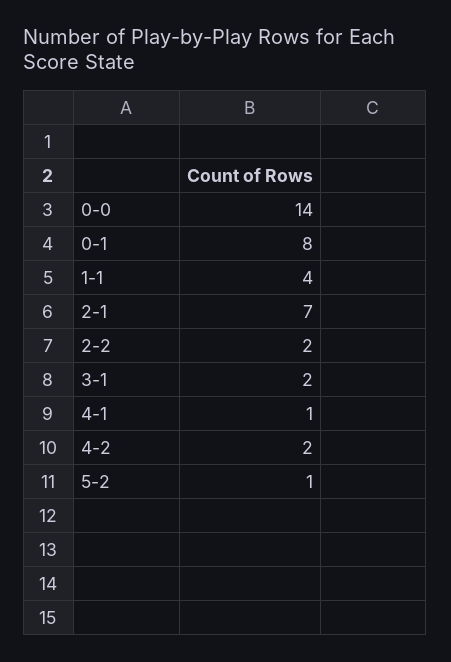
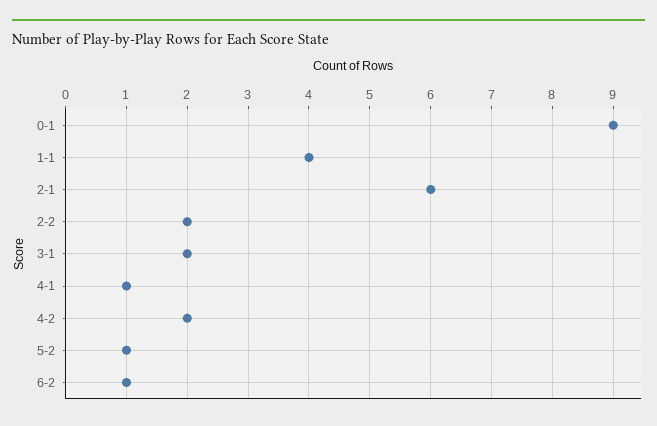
0-0: 14 -> none
0-1: 8 -> 9
2-1: 7 -> 6
6-2: none -> 1

